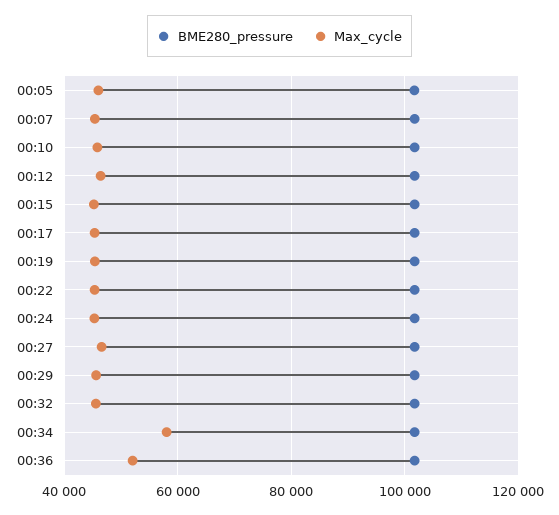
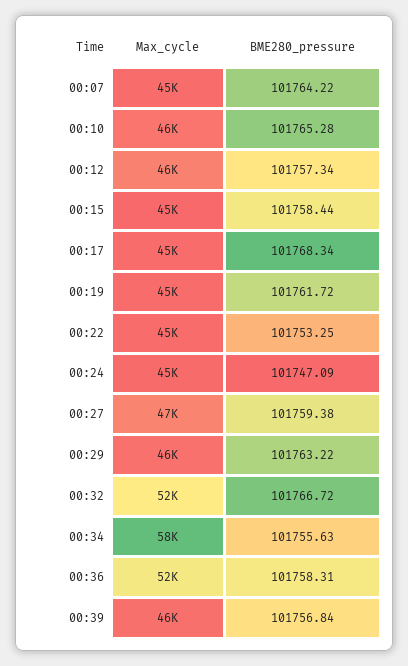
BME280_pressure, 00:05: 102000 -> none
Max_cycle, 00:05: 46000 -> none
Max_cycle, 00:32: 46000 -> 52000
Max_cycle, 00:39: none -> 46000
BME280_pressure, 00:39: none -> 101756.84

